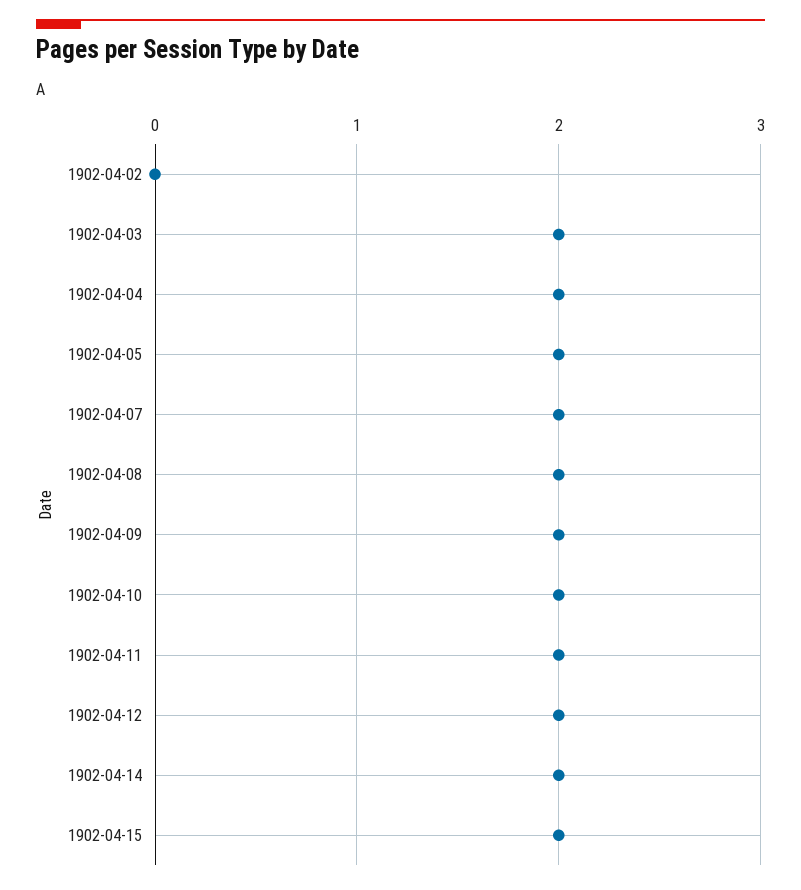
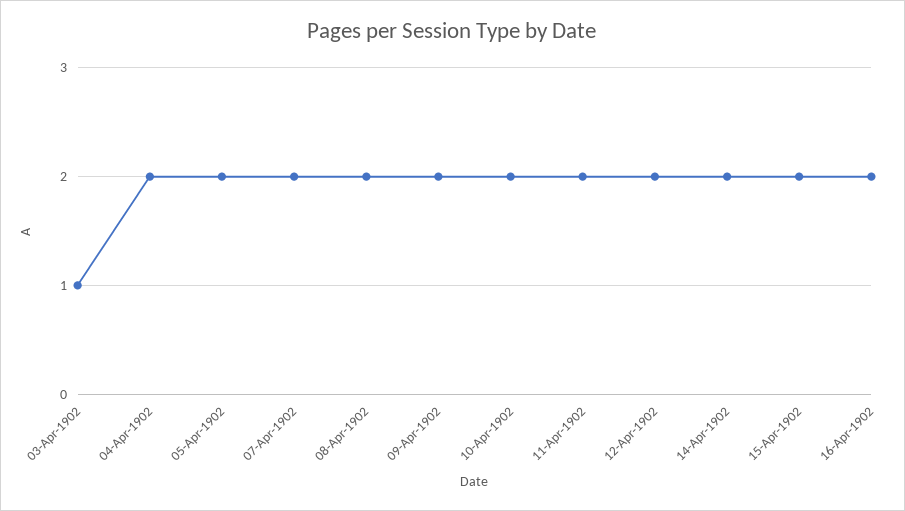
1902-04-02: 0 -> none
1902-04-03: 2 -> 1
16-Apr-1902: none -> 2

